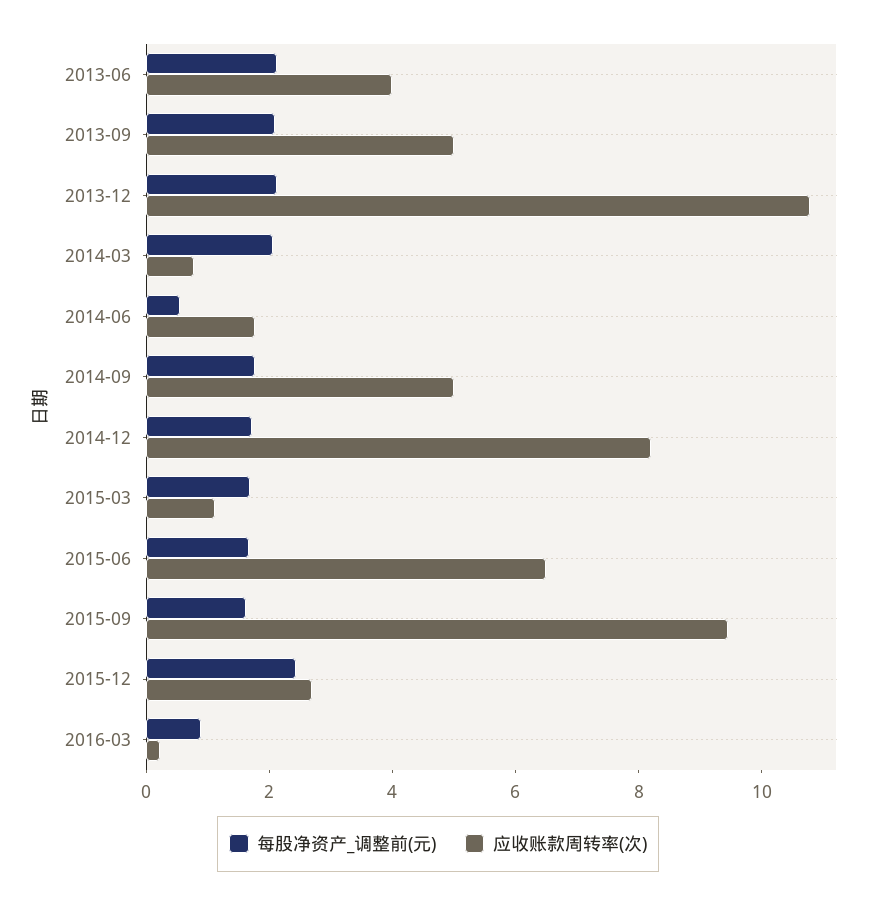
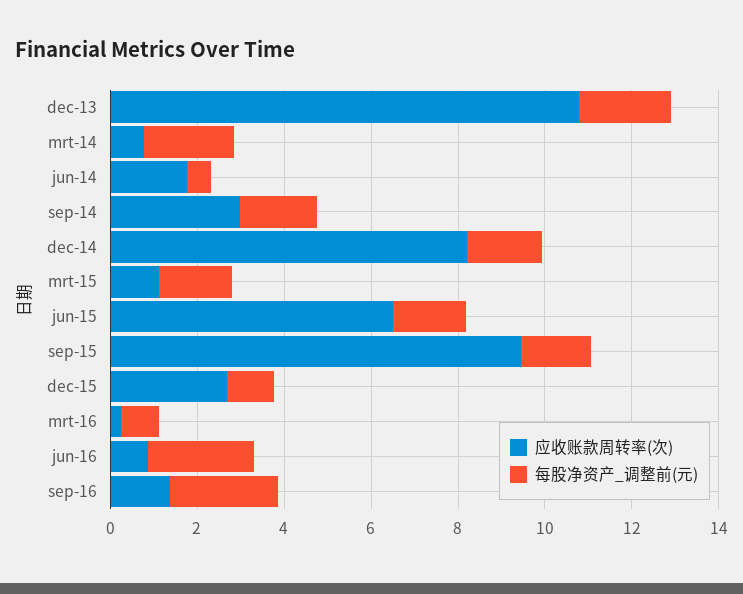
每股净资产_调整前(元), 2013-06: 2 -> none
应收账款周转率(次), 2013-06: 4 -> none
每股净资产_调整前(元), 2013-09: 2 -> none
应收账款周转率(次), 2013-09: 5 -> none
应收账款周转率(次), 2014-09: 5 -> 3
每股净资产_调整前(元), 2015-12: 2.5 -> 1
应收账款周转率(次), jun-16: none -> 1
每股净资产_调整前(元), jun-16: none -> 2.5
应收账款周转率(次), sep-16: none -> 1.5
每股净资产_调整前(元), sep-16: none -> 2.5

